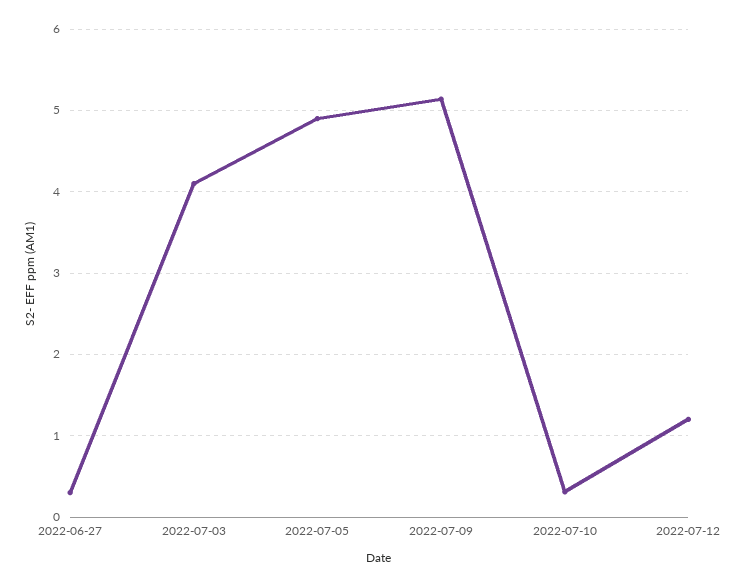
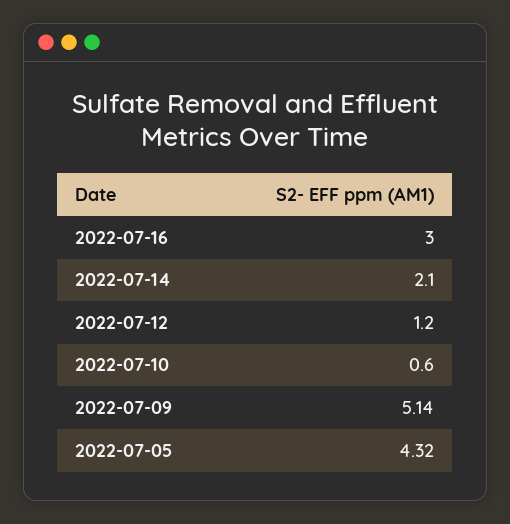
2022-06-27: 0.3 -> none
2022-07-03: 4.1 -> none
2022-07-05: 4.9 -> 4.32
2022-07-10: 0.3 -> 0.6
2022-07-16: none -> 3
2022-07-14: none -> 2.1

